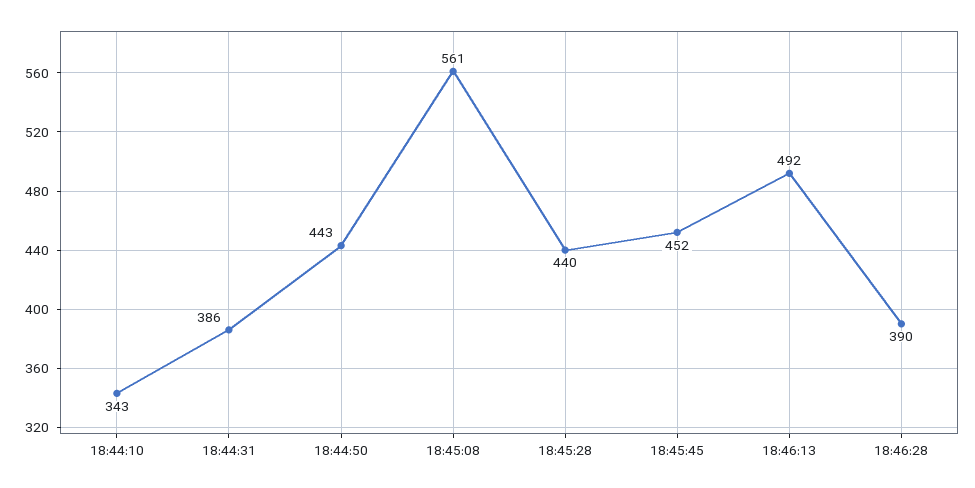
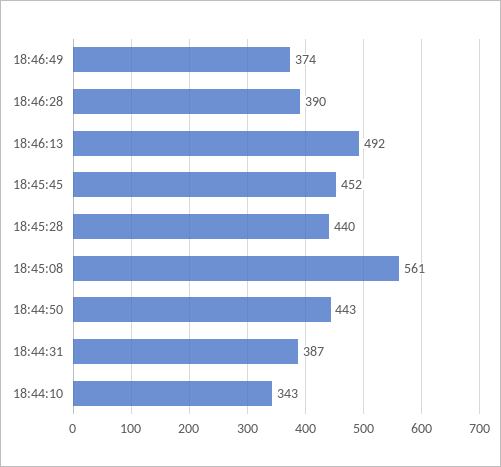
18:44:31: 386 -> 387
18:46:49: none -> 374

